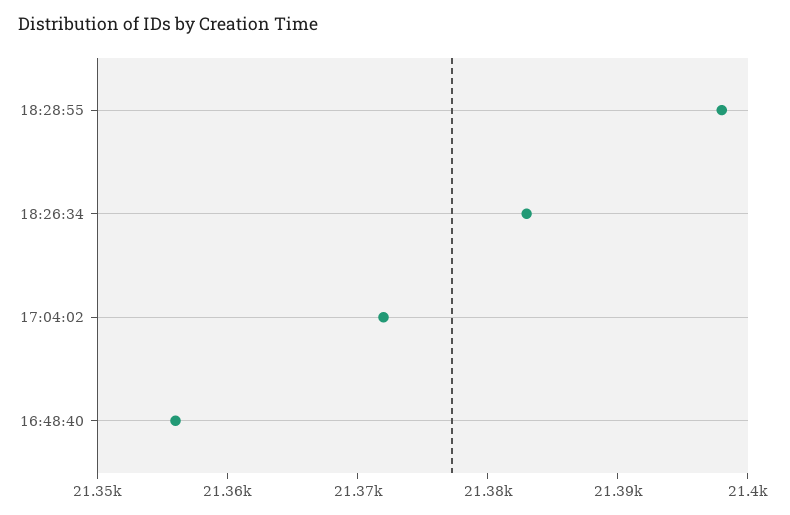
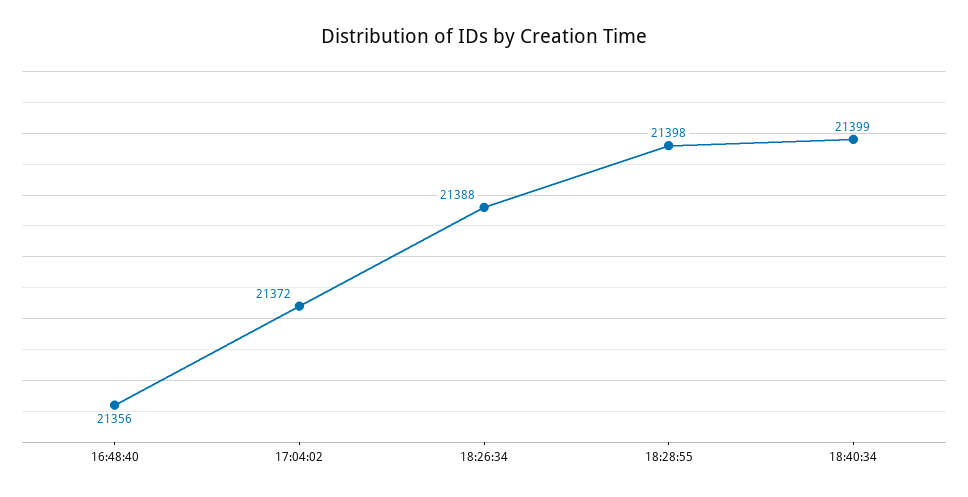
18:26:34: 21383 -> 21388
18:40:34: none -> 21399

